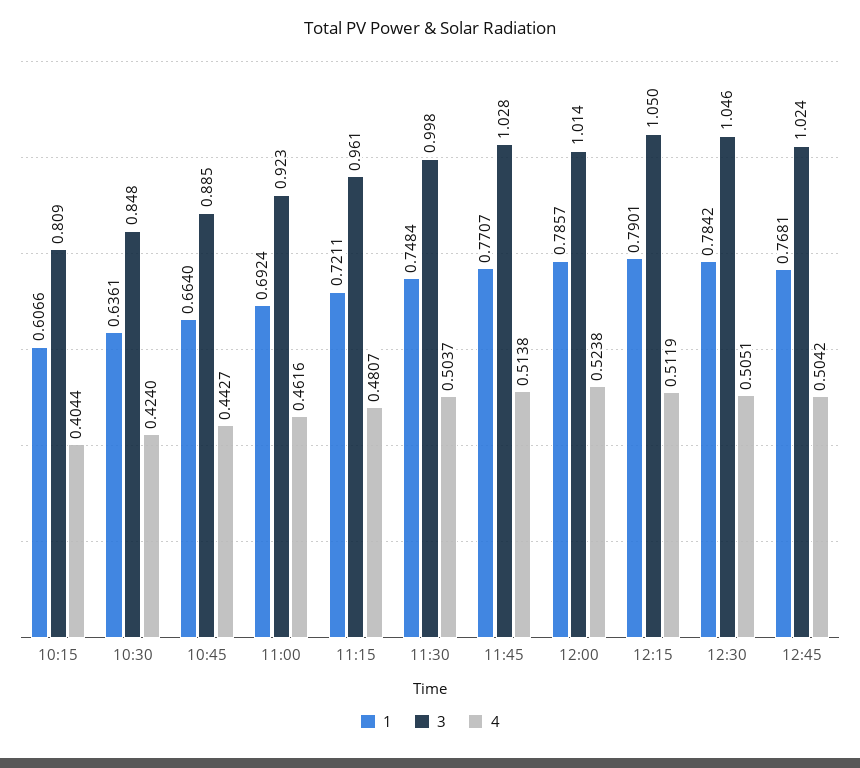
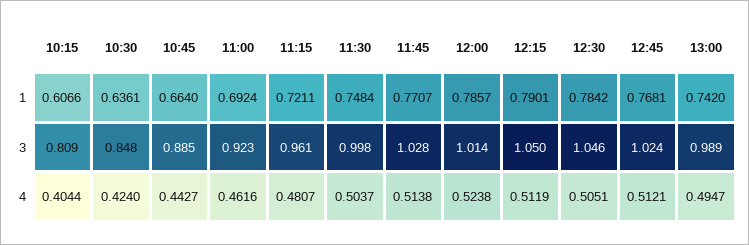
4, 12:45: 0.5042 -> 0.5121
1, 13:00: none -> 0.742
3, 13:00: none -> 0.989
4, 13:00: none -> 0.4947

